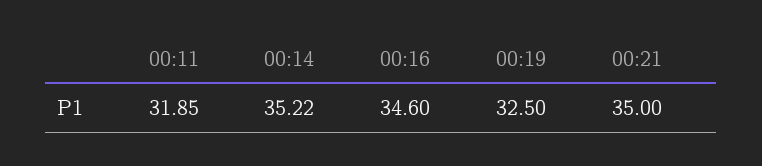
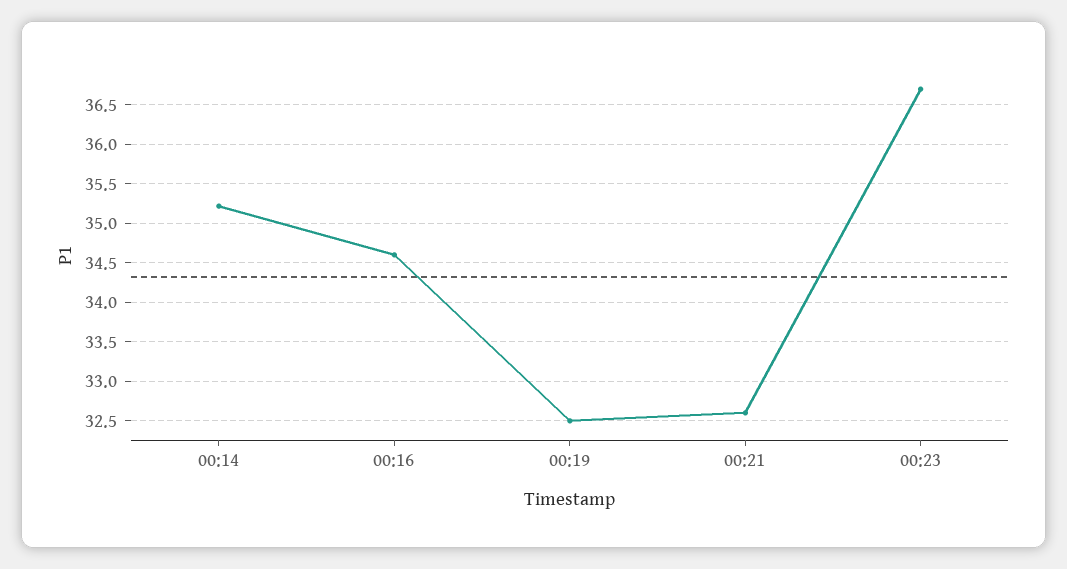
00:11: 31.85 -> none
00:21: 35 -> 32.6
00:23: none -> 36.7

